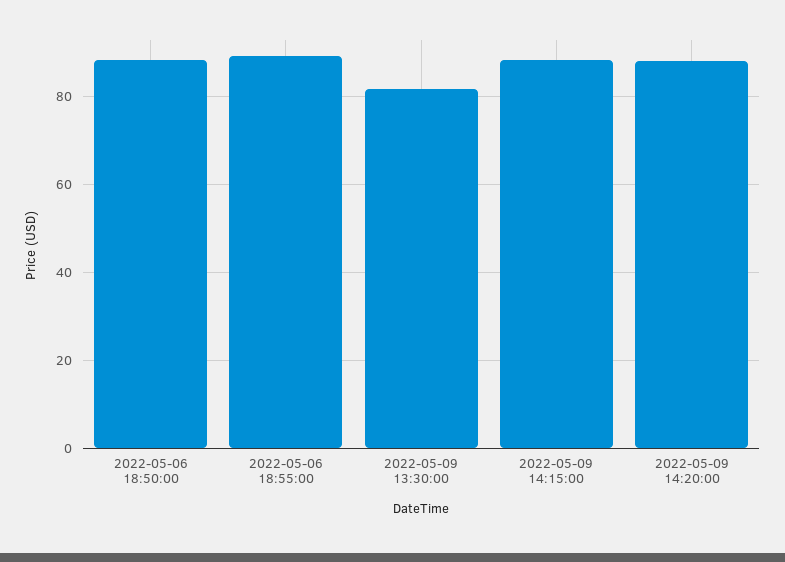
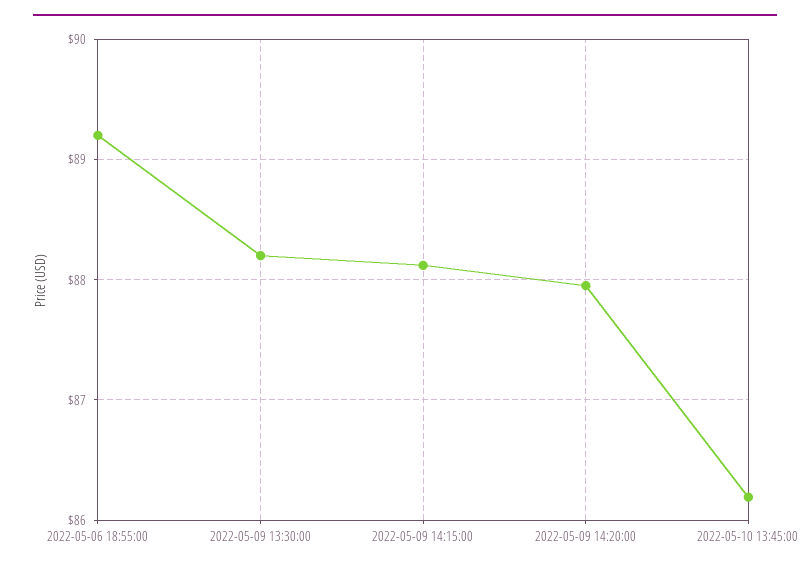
2022-05-06 18:50:00: 88 -> none
2022-05-09 13:30:00: 82 -> 88.2
2022-05-10 13:45:00: none -> 86.2

